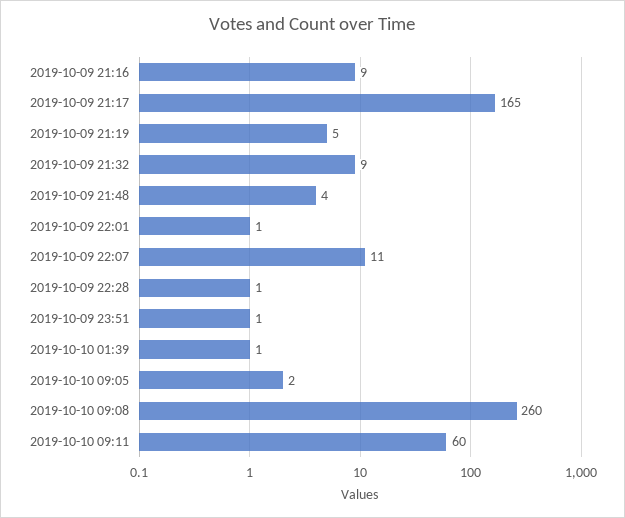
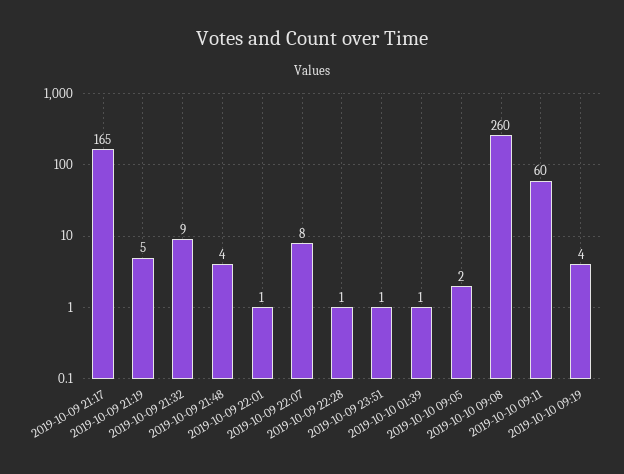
2019-10-09 21:16: 9 -> none
2019-10-09 22:07: 11 -> 8
2019-10-10 09:19: none -> 4

